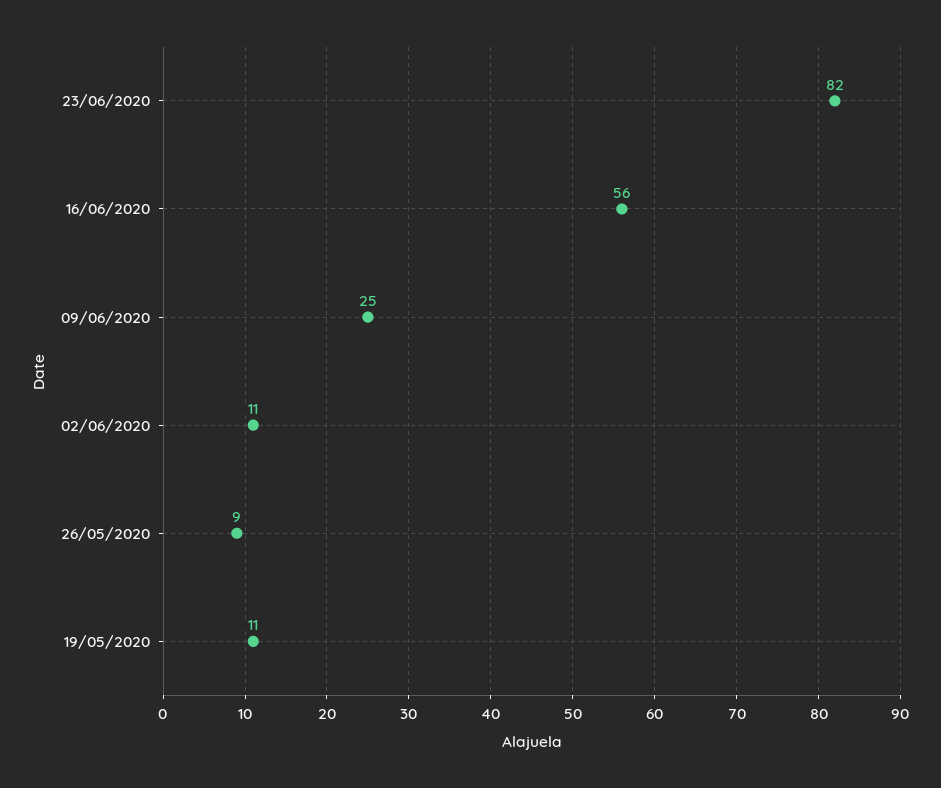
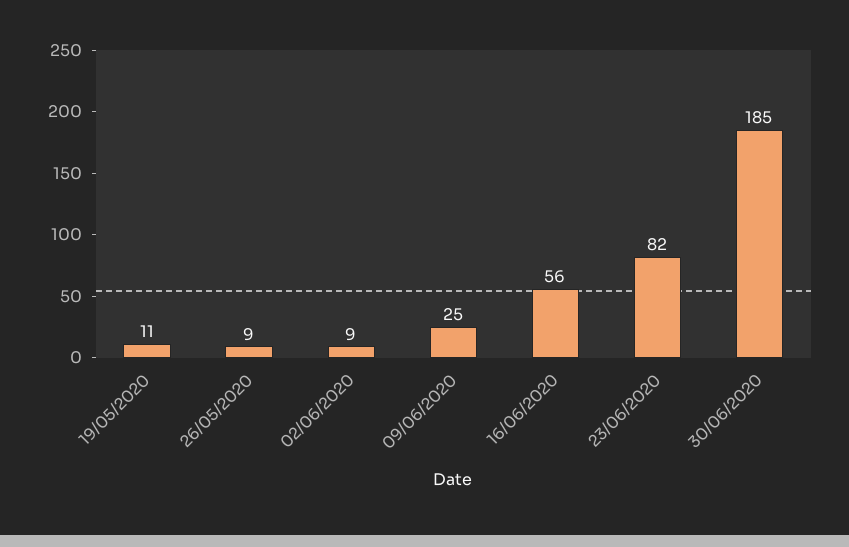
02/06/2020: 11 -> 9
30/06/2020: none -> 185

